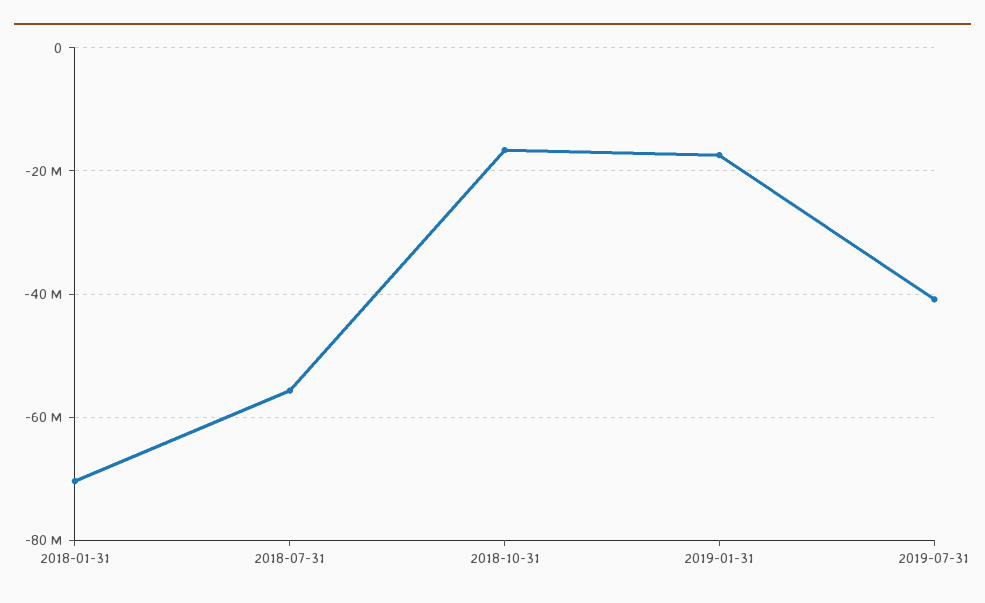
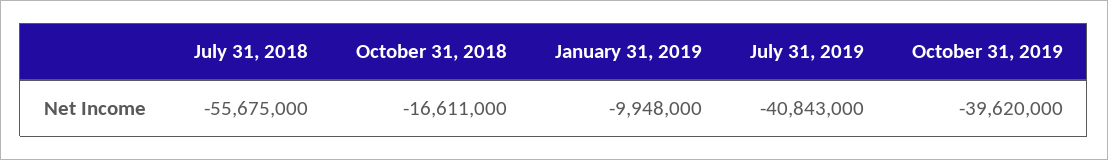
2018-01-31: -70000000 -> none
2019-01-31: -18000000 -> -9948000
October 31, 2019: none -> -39620000

